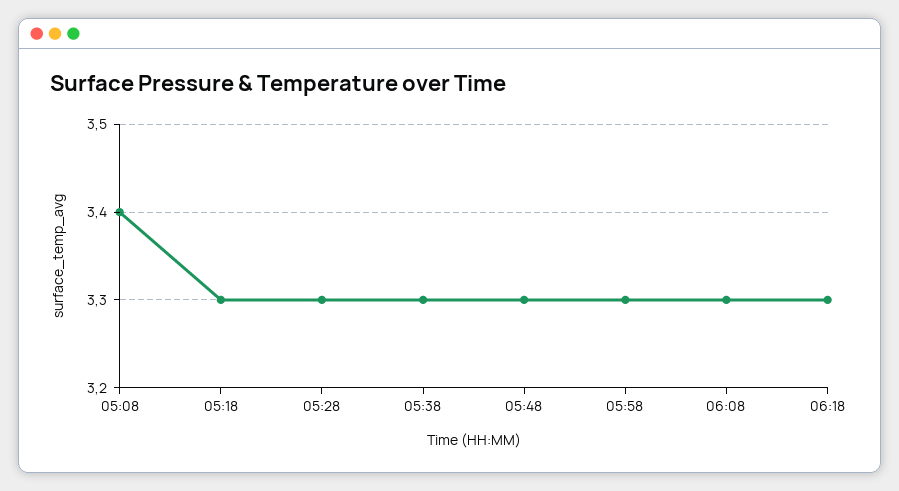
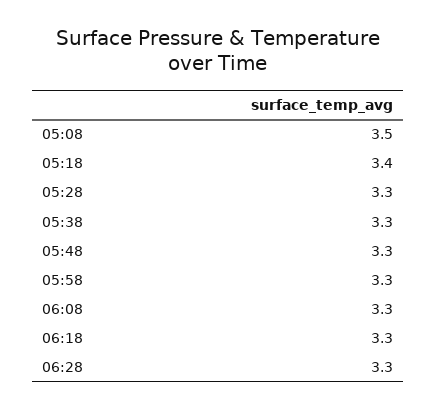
05:08: 3.4 -> 3.5
05:18: 3.3 -> 3.4
06:28: none -> 3.3

